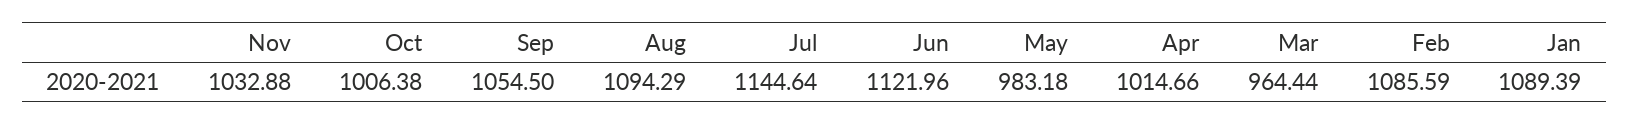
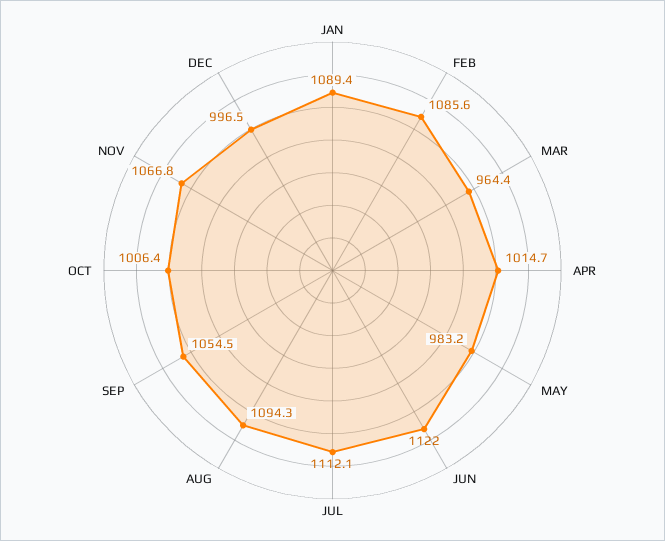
Nov: 1032.88 -> 1066.8
Jul: 1144.64 -> 1112.1
DEC: none -> 996.5

